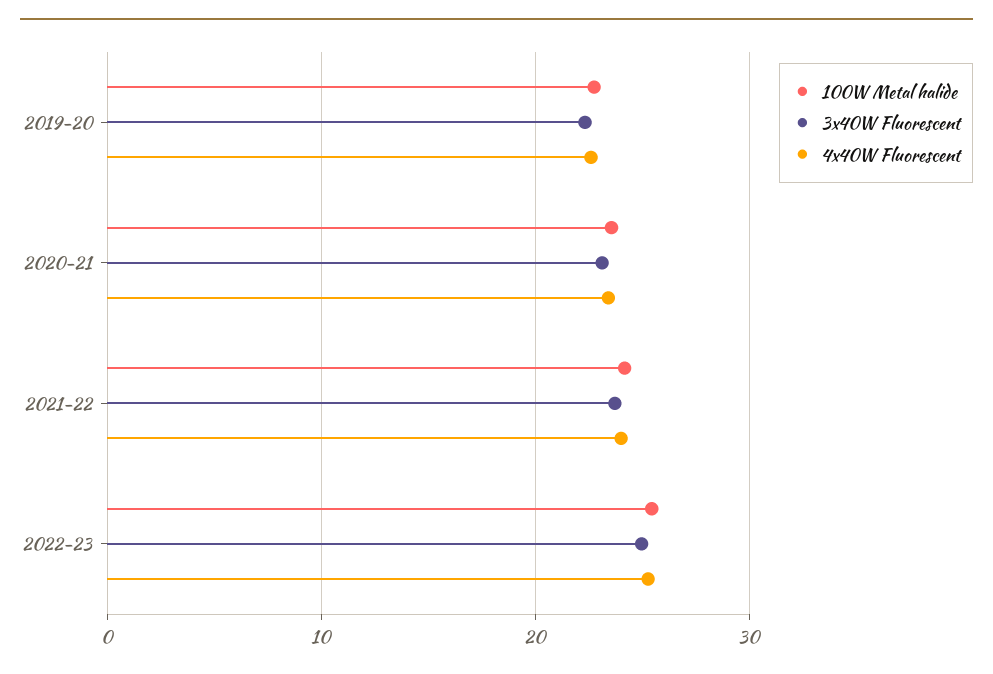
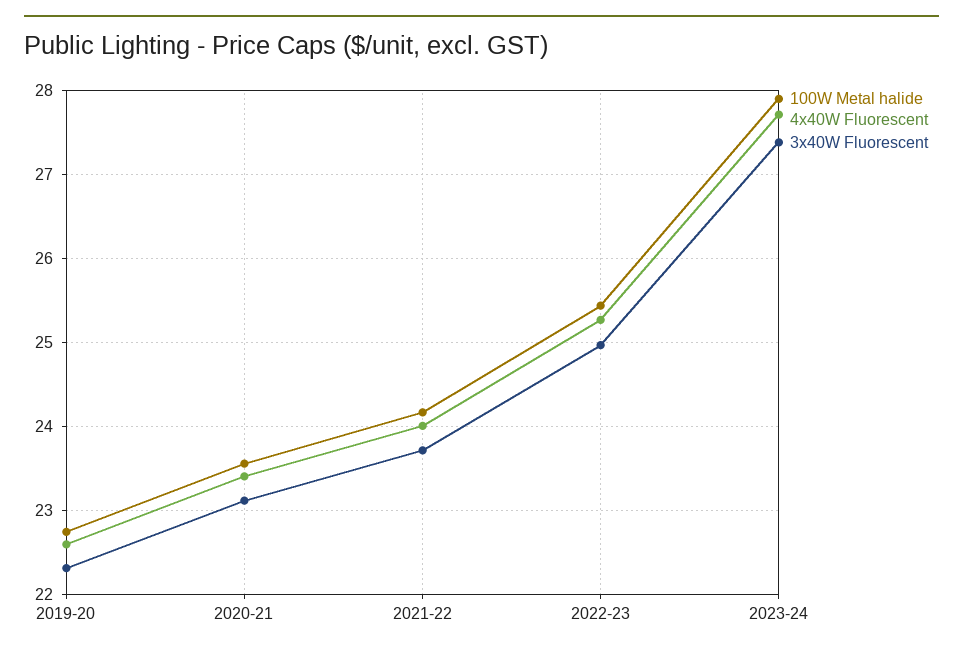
100W Metal halide, 2023-24: none -> 27.9
4x40W Fluorescent, 2023-24: none -> 27.7
3x40W Fluorescent, 2023-24: none -> 27.4

